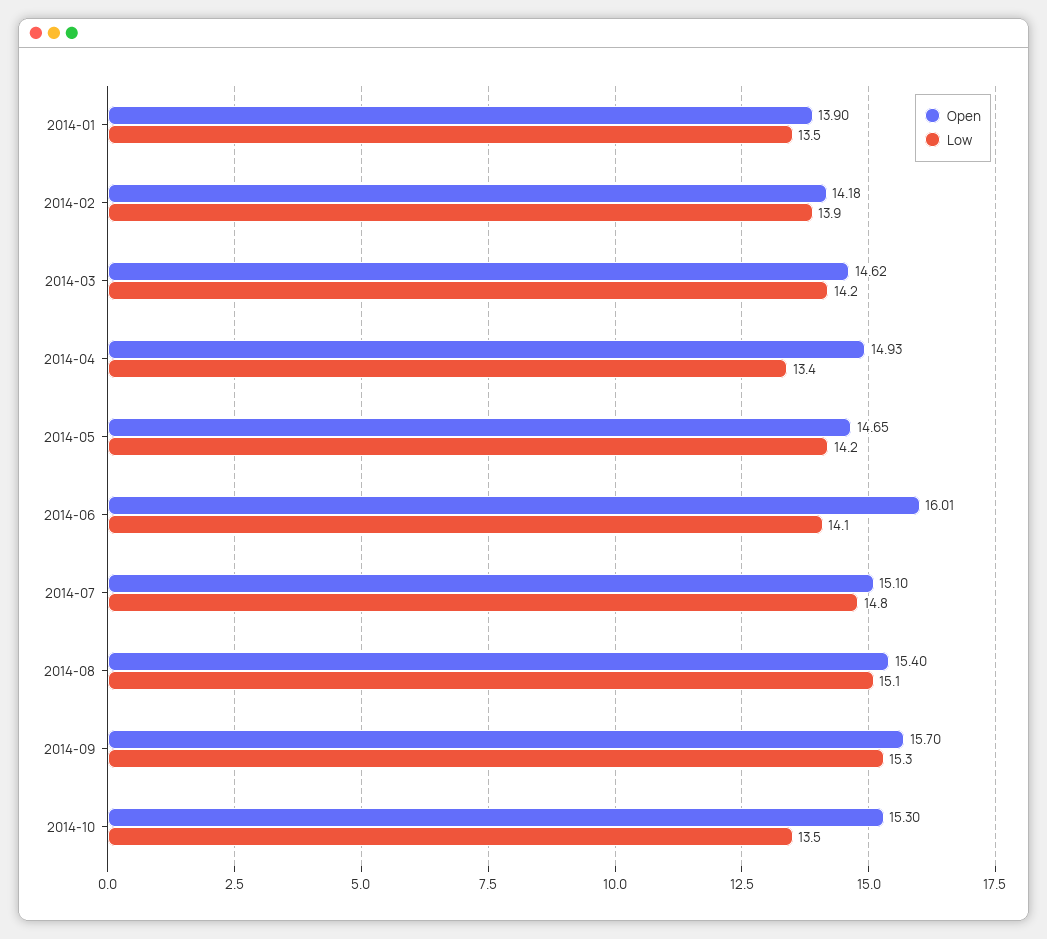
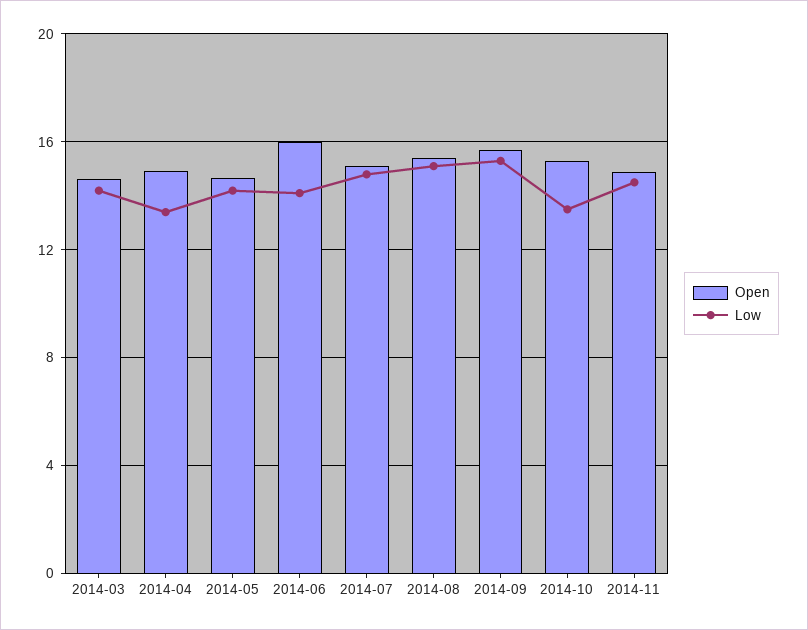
Open, 2014-01: 13.9 -> none
Low, 2014-01: 13.5 -> none
Open, 2014-02: 14.18 -> none
Low, 2014-02: 13.9 -> none
Open, 2014-11: none -> 15
Low, 2014-11: none -> 14.5

